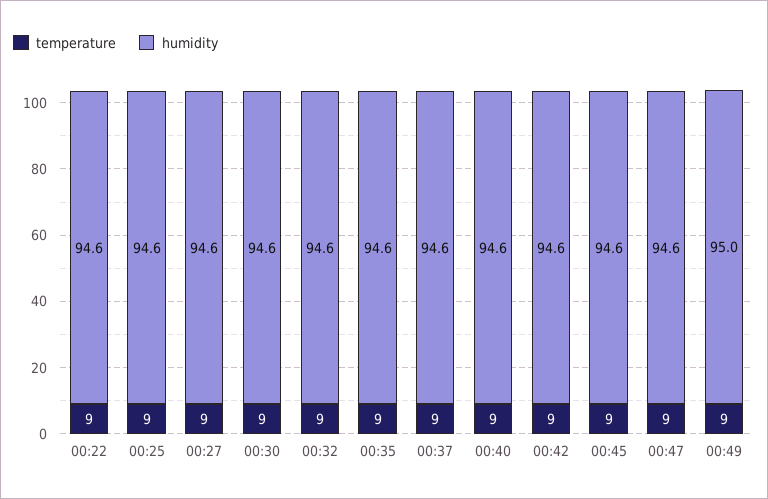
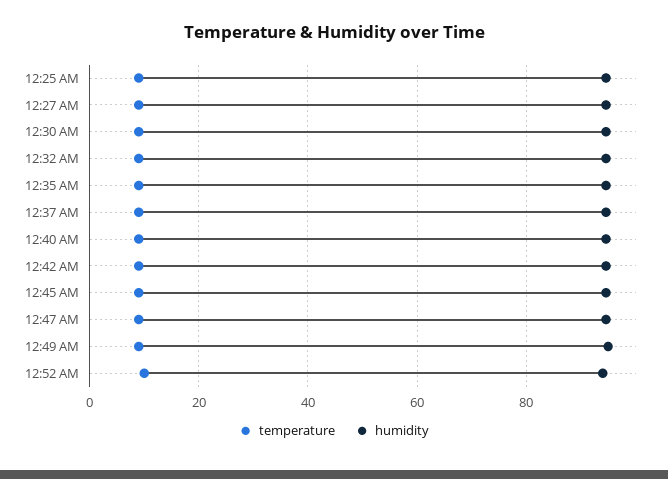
temperature, 00:22: 9 -> none
humidity, 00:22: 94.6 -> none
temperature, 12:52 AM: none -> 10
humidity, 12:52 AM: none -> 94

